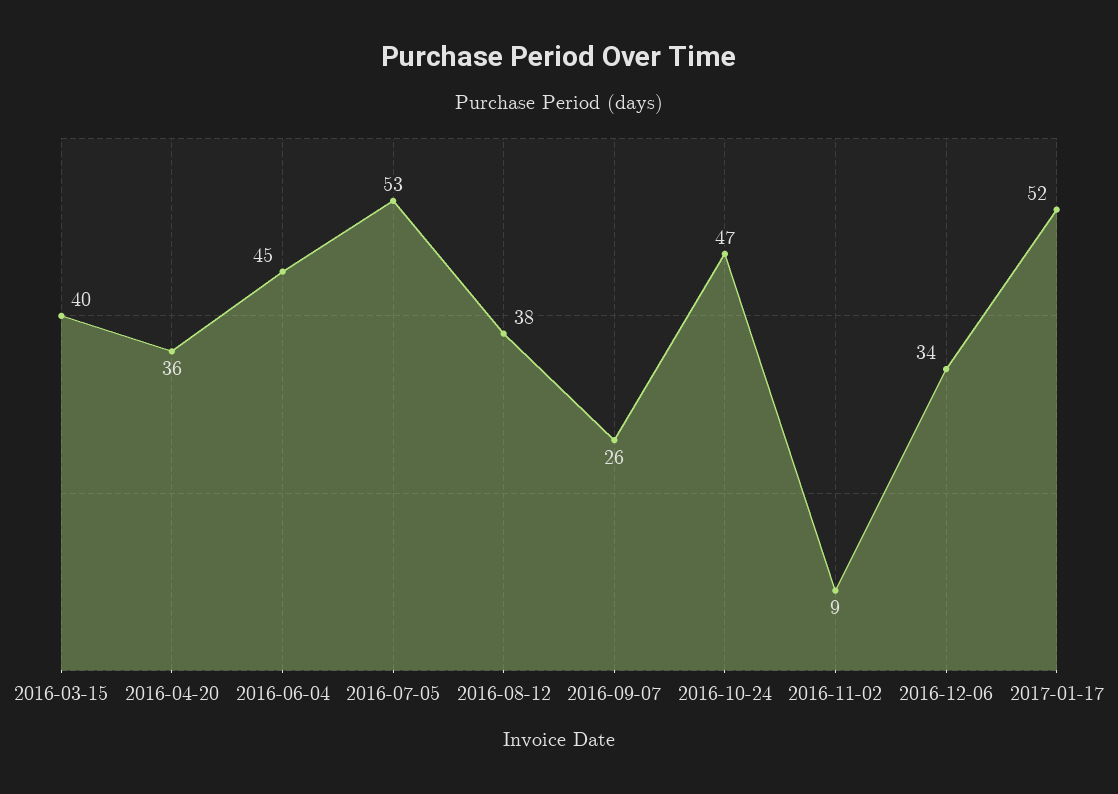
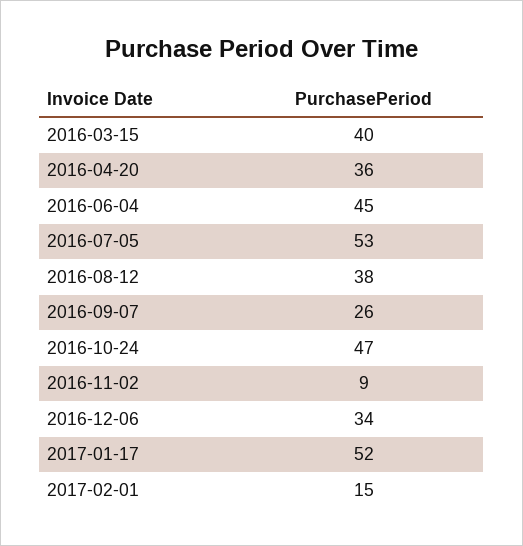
2017-02-01: none -> 15

